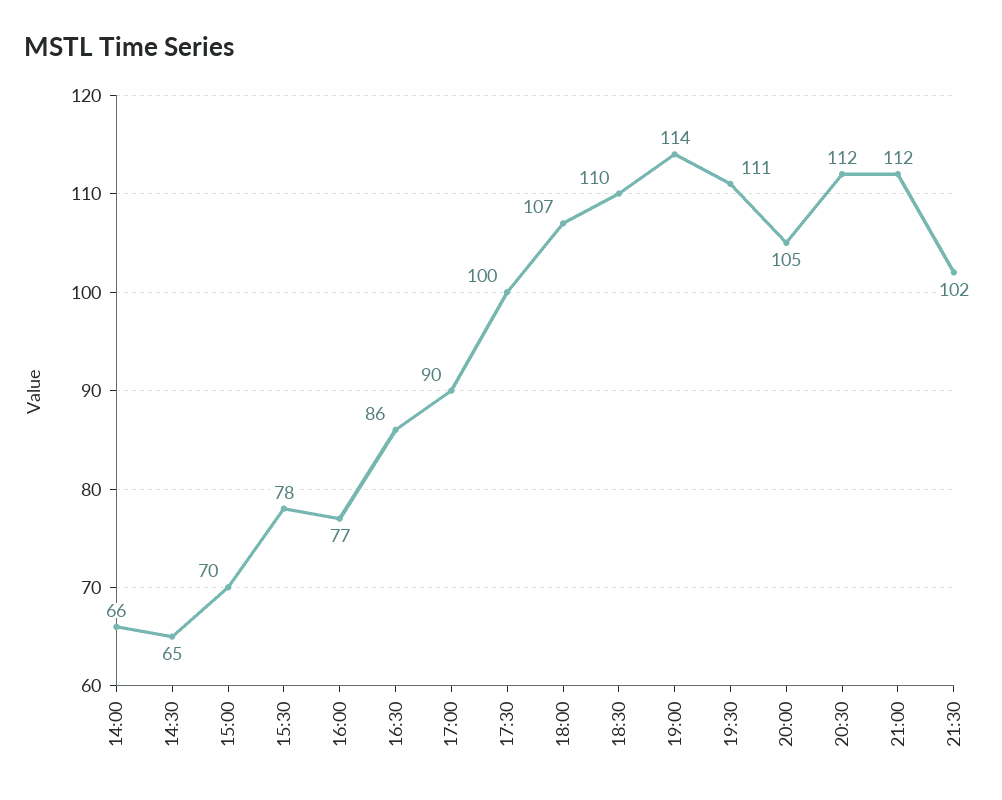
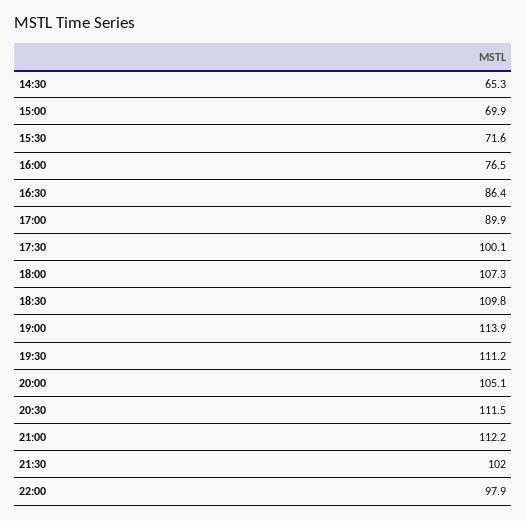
14:00: 66 -> none
15:30: 78 -> 71.6
22:00: none -> 97.9

